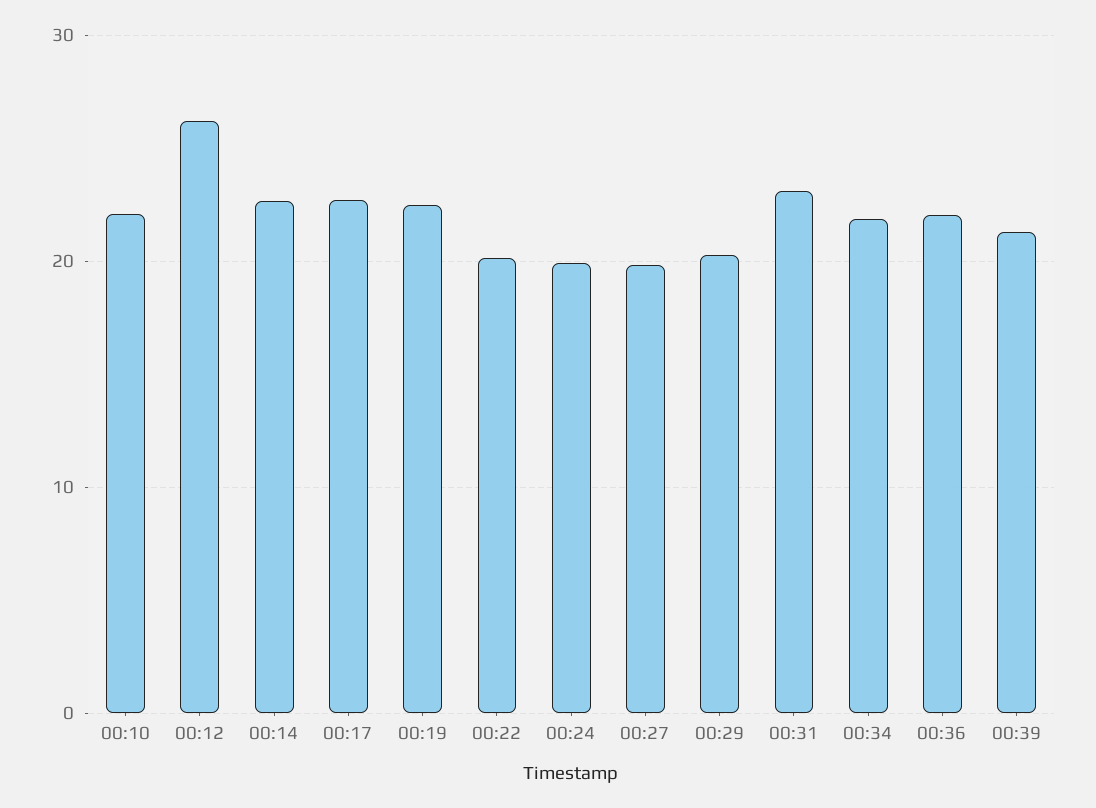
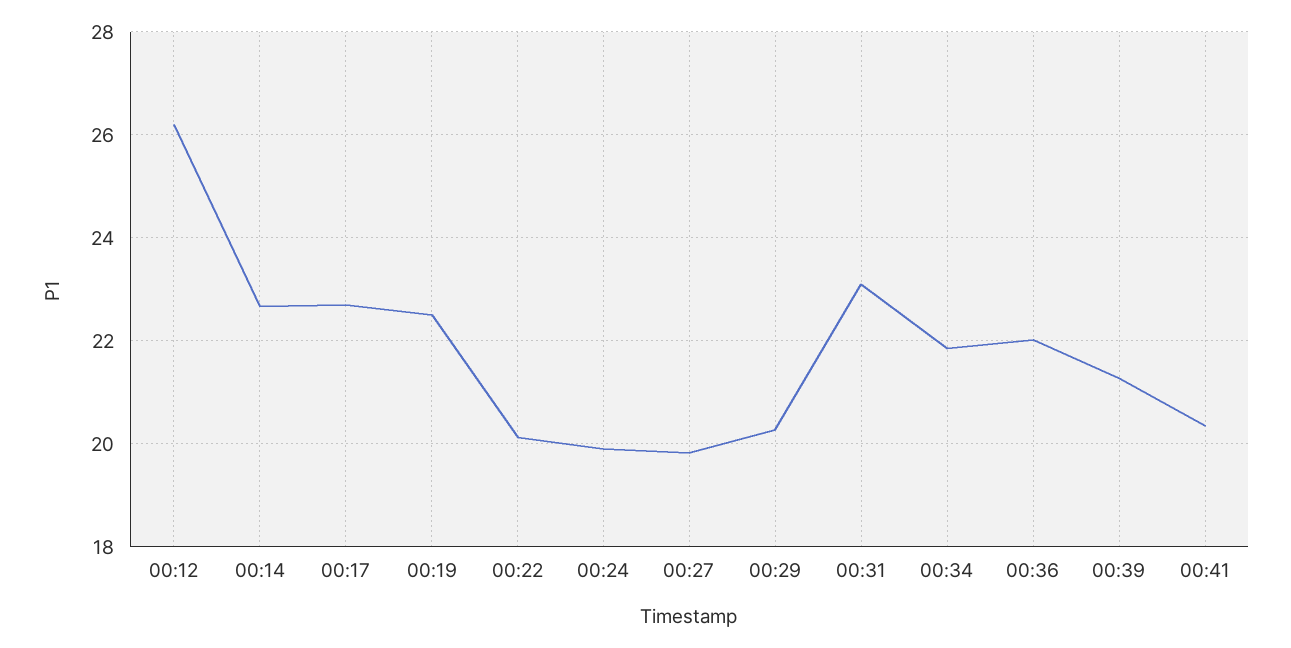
00:10: 22 -> none
00:41: none -> 20.4

